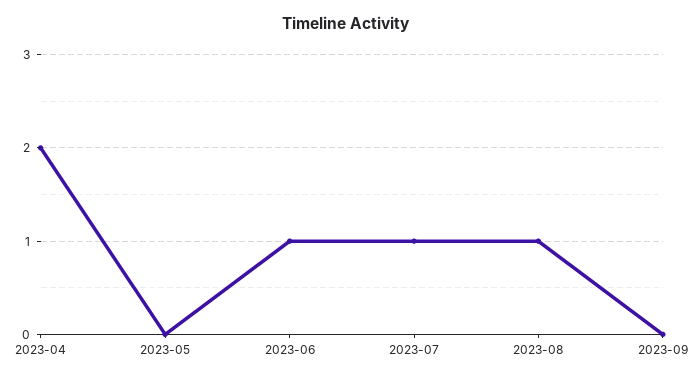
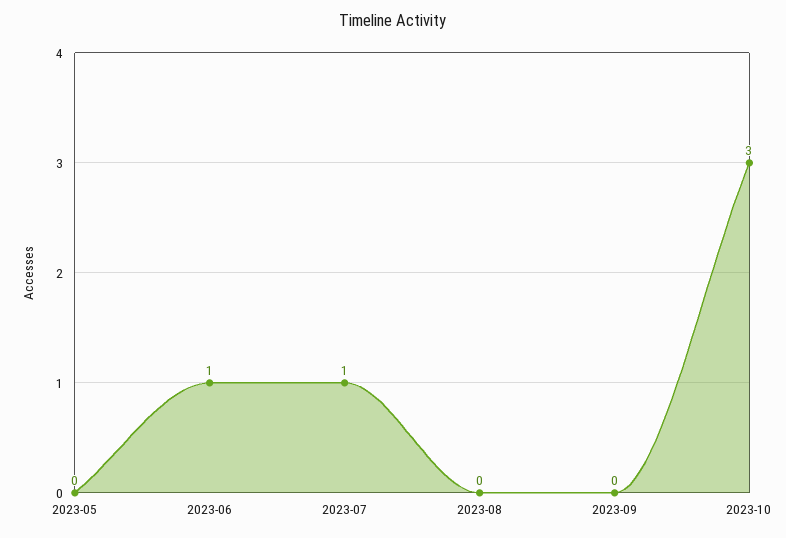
2023-04: 2 -> none
2023-08: 1 -> 0
2023-10: none -> 3

